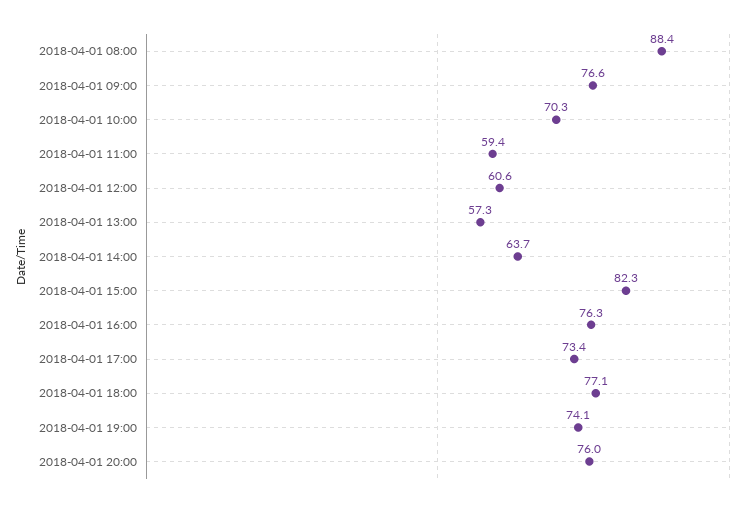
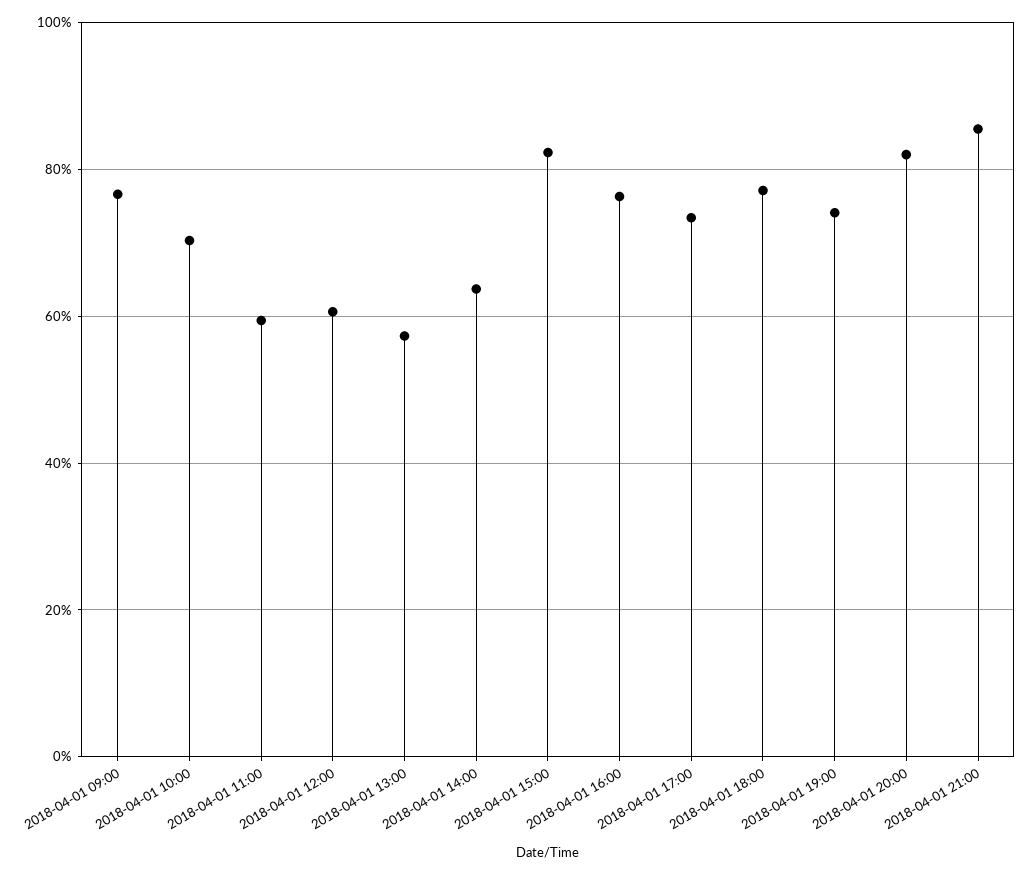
2018-04-01 08:00: 88.4 -> none
2018-04-01 20:00: 76 -> 82
2018-04-01 21:00: none -> 86

